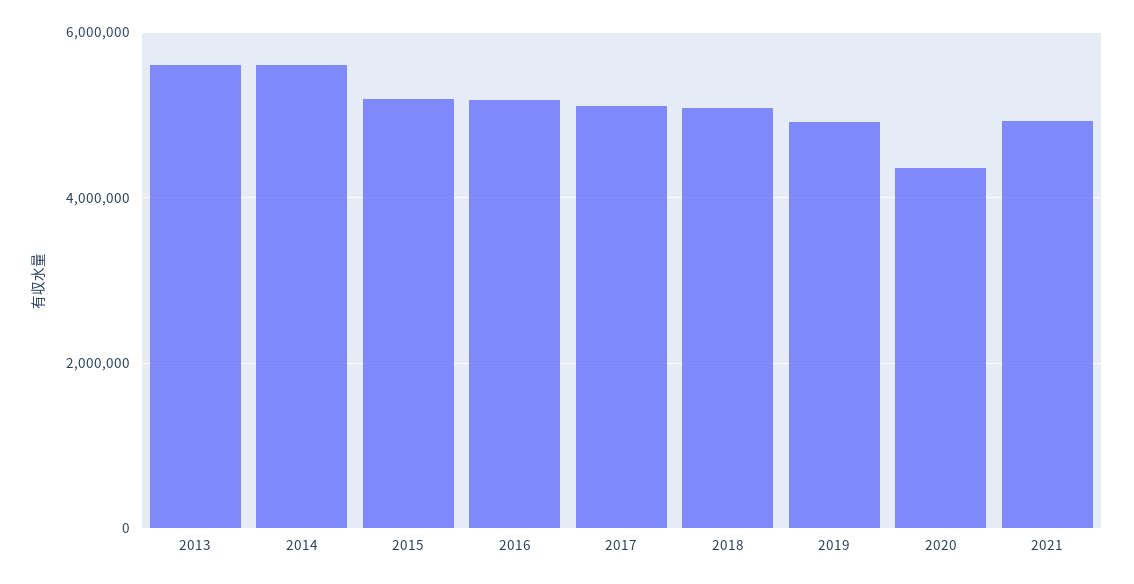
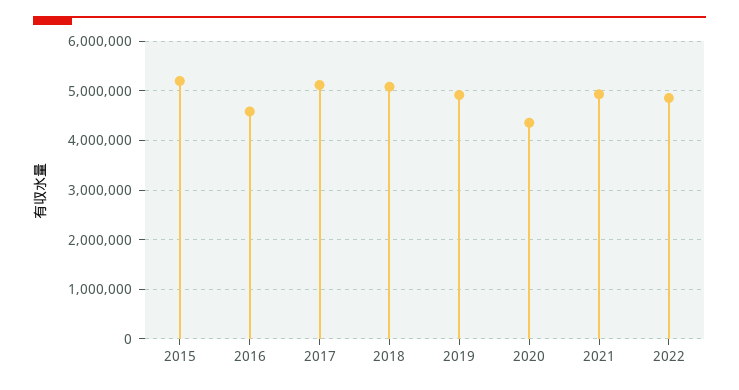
2013: 5600000 -> none
2014: 5600000 -> none
2016: 5200000 -> 4600000
2022: none -> 4800000

